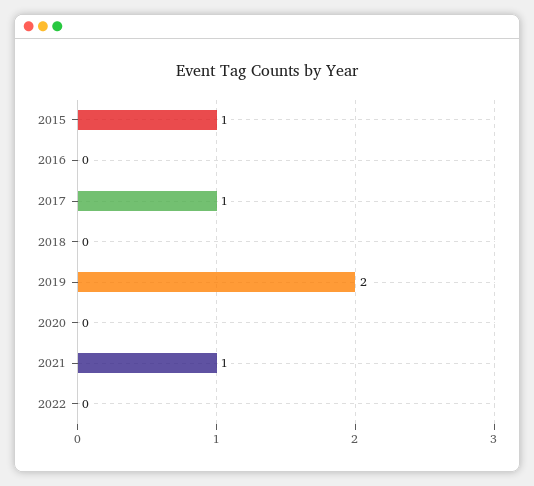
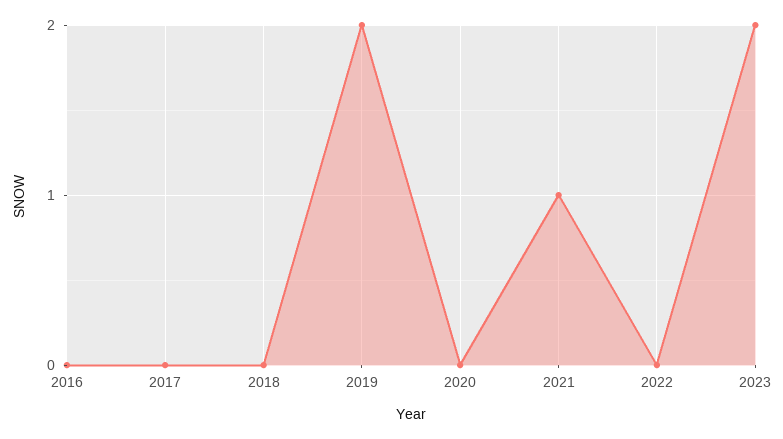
2015: 1 -> none
2017: 1 -> 0
2023: none -> 2

